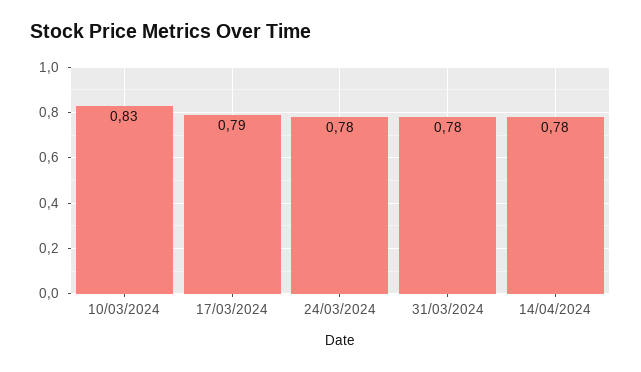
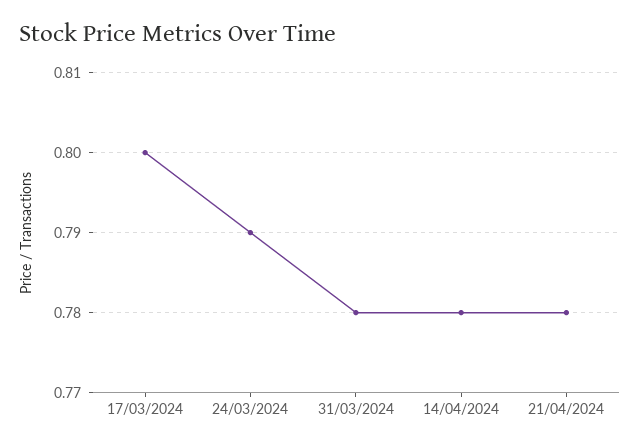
10/03/2024: 0.83 -> none
17/03/2024: 0.79 -> 0.8
24/03/2024: 0.78 -> 0.79
21/04/2024: none -> 0.78

